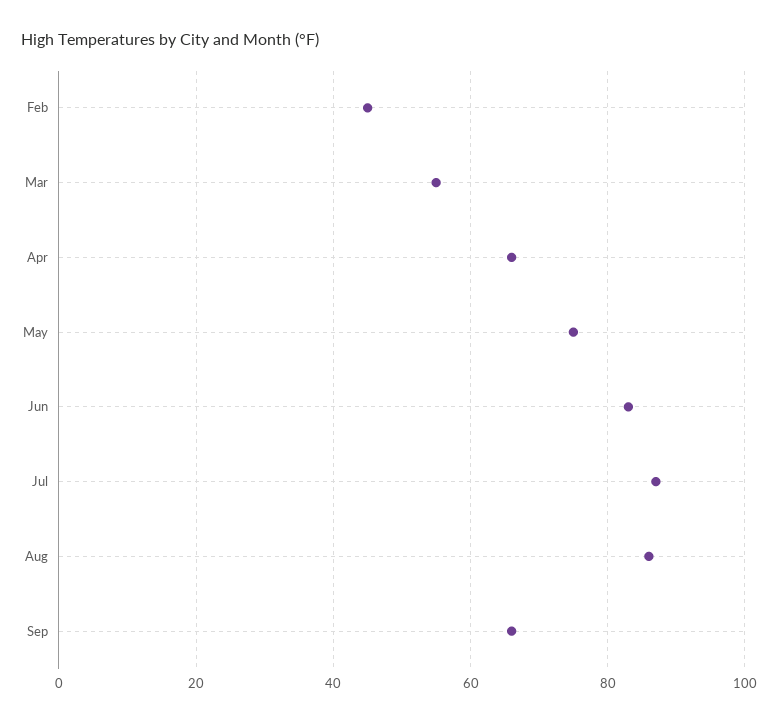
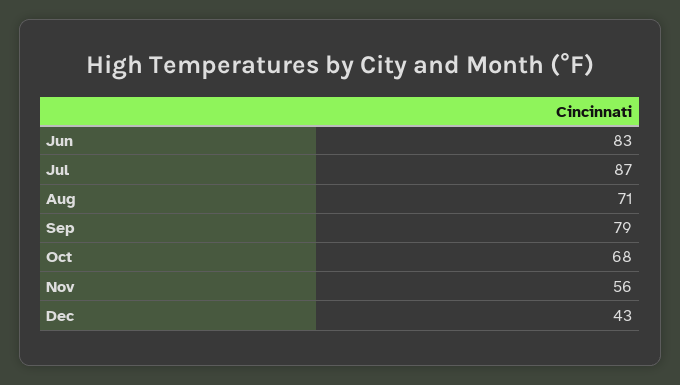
Feb: 45 -> none
Mar: 55 -> none
Apr: 65 -> none
May: 75 -> none
Aug: 85 -> 71
Sep: 65 -> 79
Oct: none -> 68
Nov: none -> 56
Dec: none -> 43

